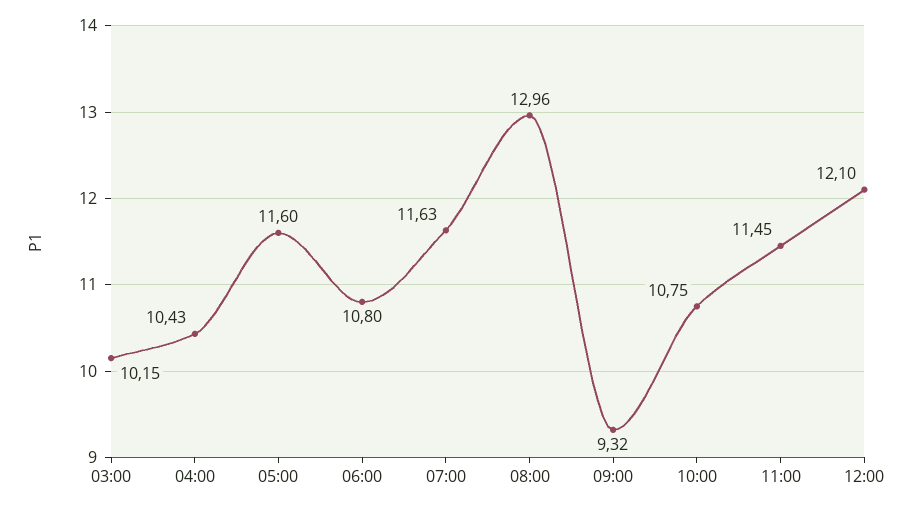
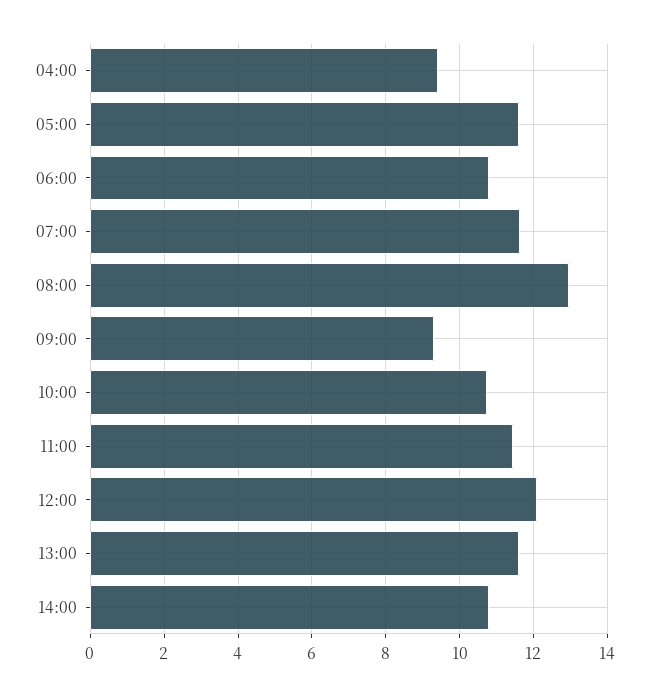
03:00: 10.15 -> none
04:00: 10.43 -> 9.4
13:00: none -> 11.6
14:00: none -> 10.8

